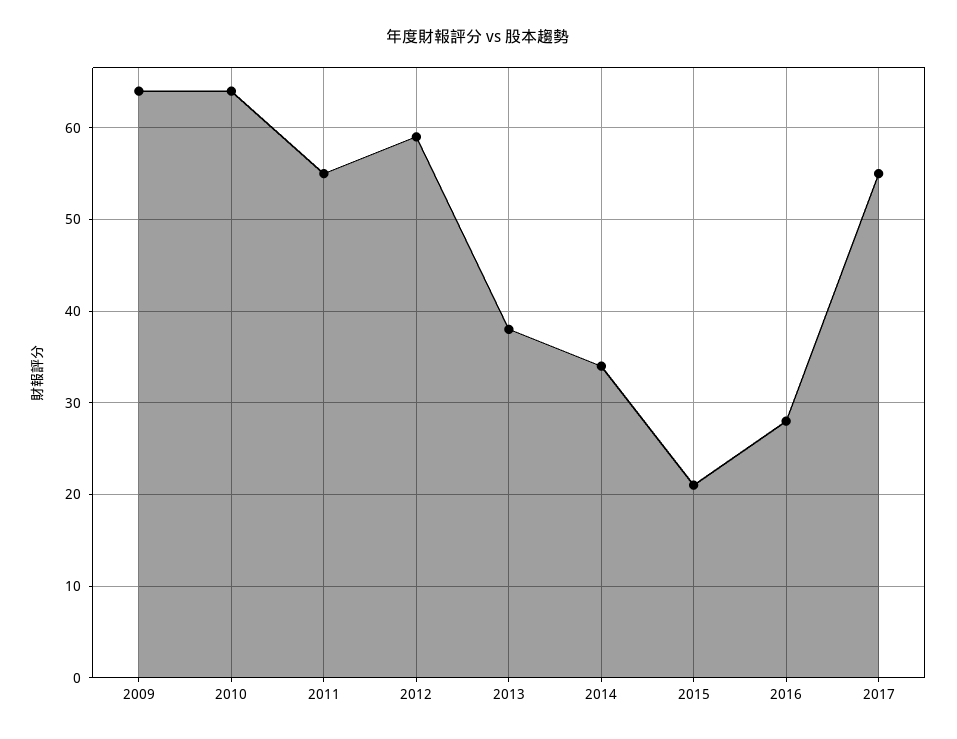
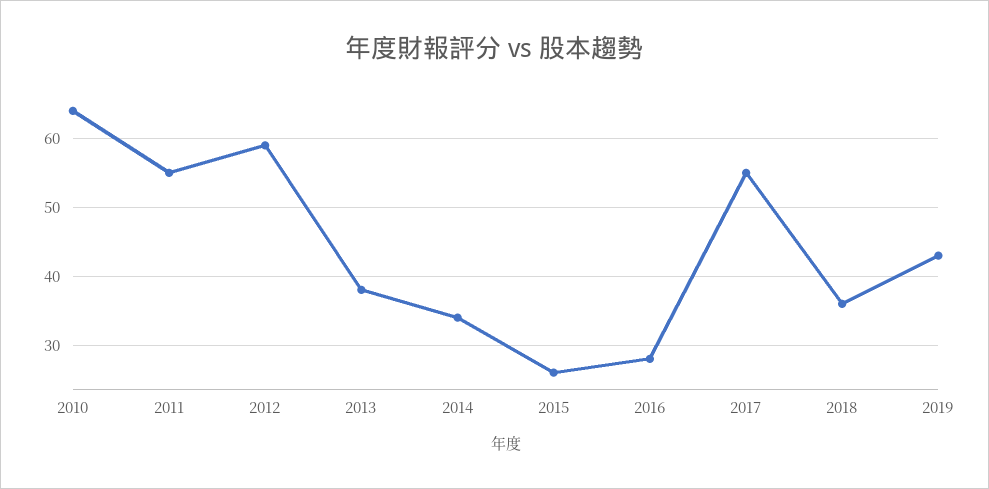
2009: 64 -> none
2015: 21 -> 26
2018: none -> 36
2019: none -> 43

